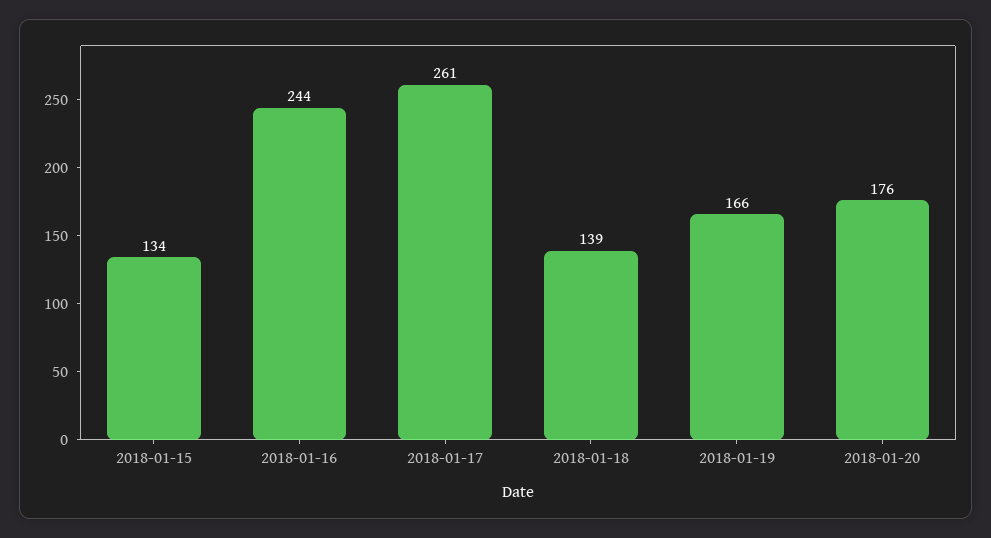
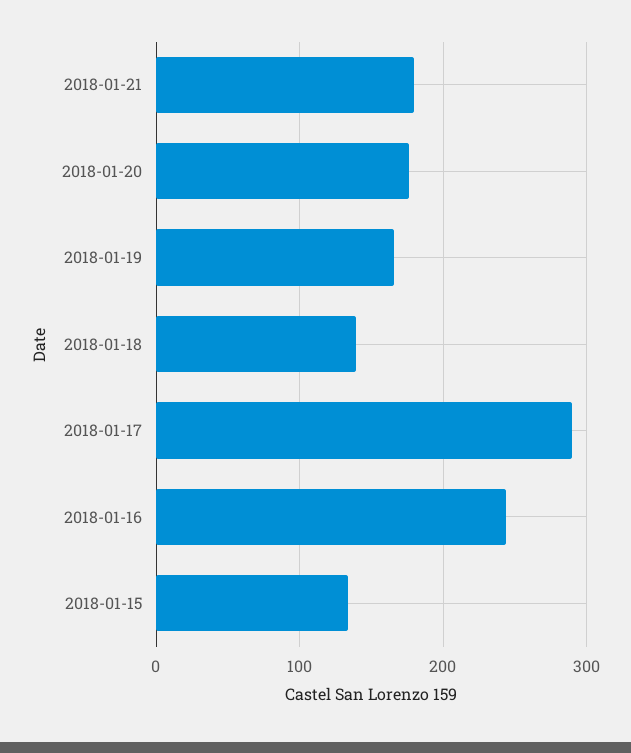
2018-01-17: 261 -> 290
2018-01-21: none -> 180

